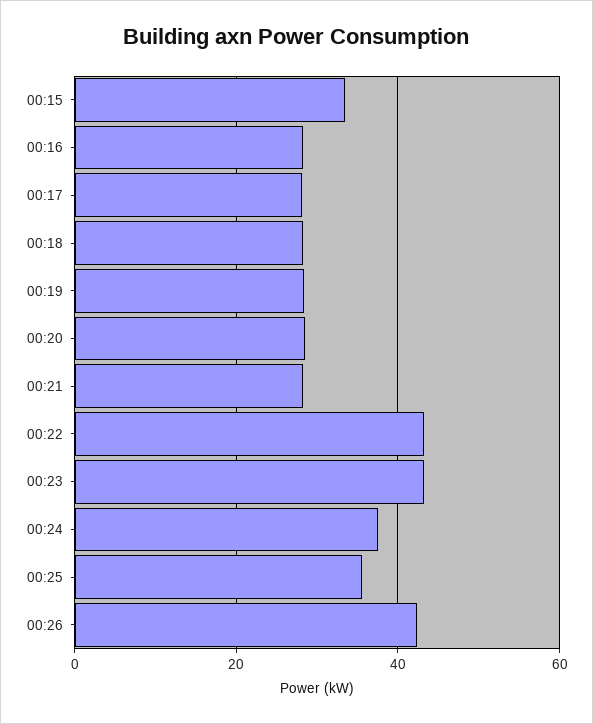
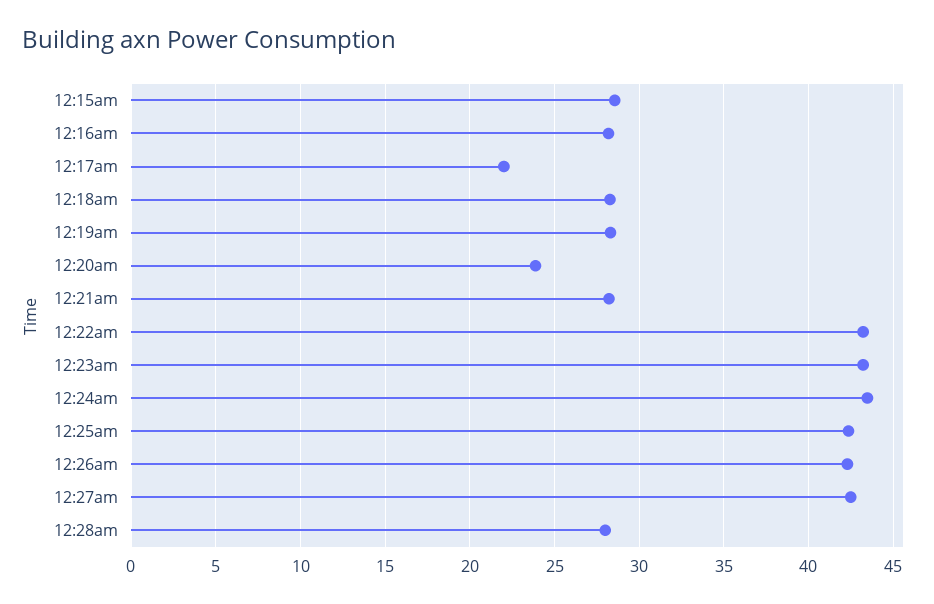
00:15: 34 -> 28.5
00:17: 28 -> 22
00:20: 28 -> 24
00:24: 38 -> 43.5
00:25: 36 -> 42.5
12:27am: none -> 42.5
12:28am: none -> 28

